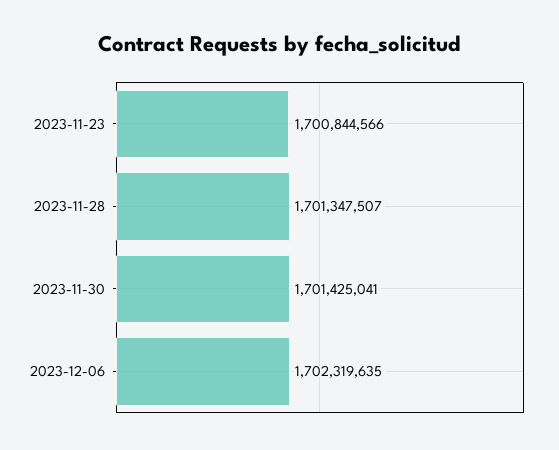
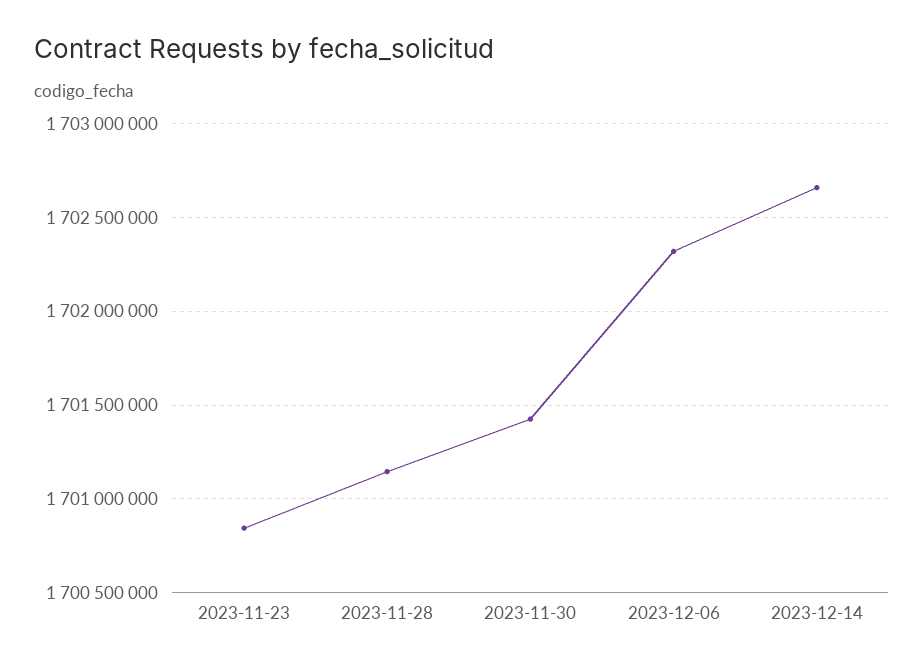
2023-11-28: 1701347507 -> 1701150000
2023-12-14: none -> 1702650000

